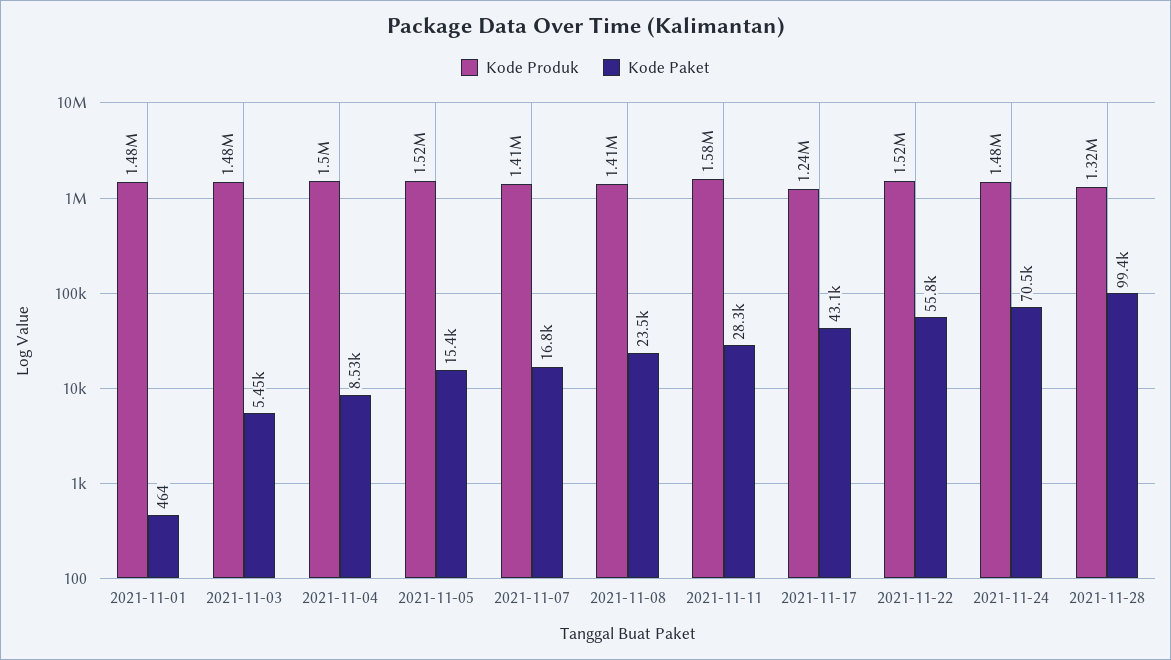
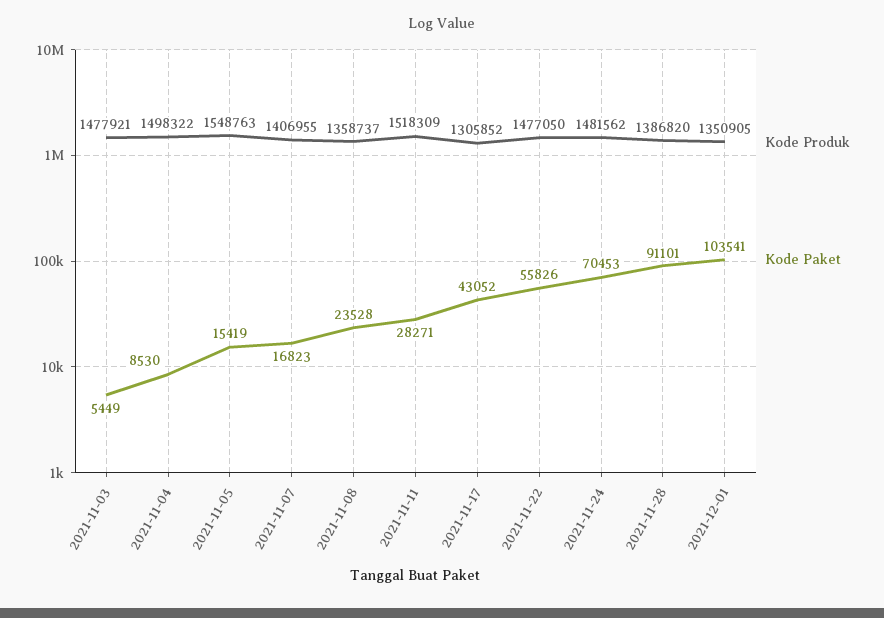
Kode Produk, 2021-11-01: 1480000 -> none
Kode Paket, 2021-11-01: 464 -> none
Kode Produk, 2021-11-05: 1520000 -> 1548763
Kode Produk, 2021-11-08: 1410000 -> 1358737
Kode Produk, 2021-11-11: 1580000 -> 1518309
Kode Produk, 2021-11-17: 1240000 -> 1305852
Kode Produk, 2021-11-22: 1520000 -> 1477050
Kode Produk, 2021-11-28: 1320000 -> 1386820
Kode Paket, 2021-11-28: 99400 -> 91101
Kode Produk, 2021-12-01: none -> 1350905
Kode Paket, 2021-12-01: none -> 103541

